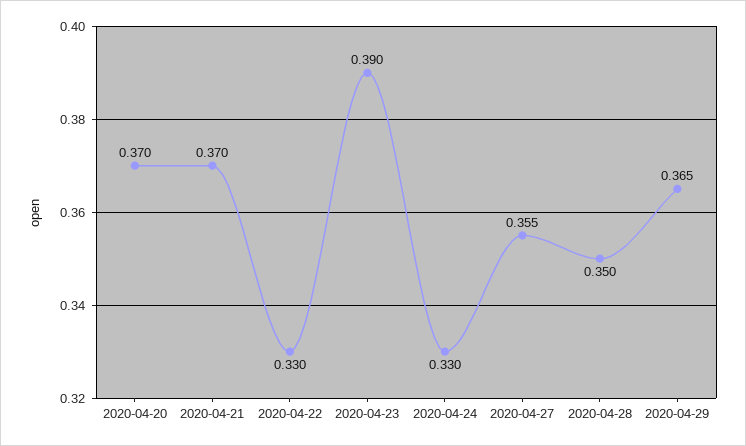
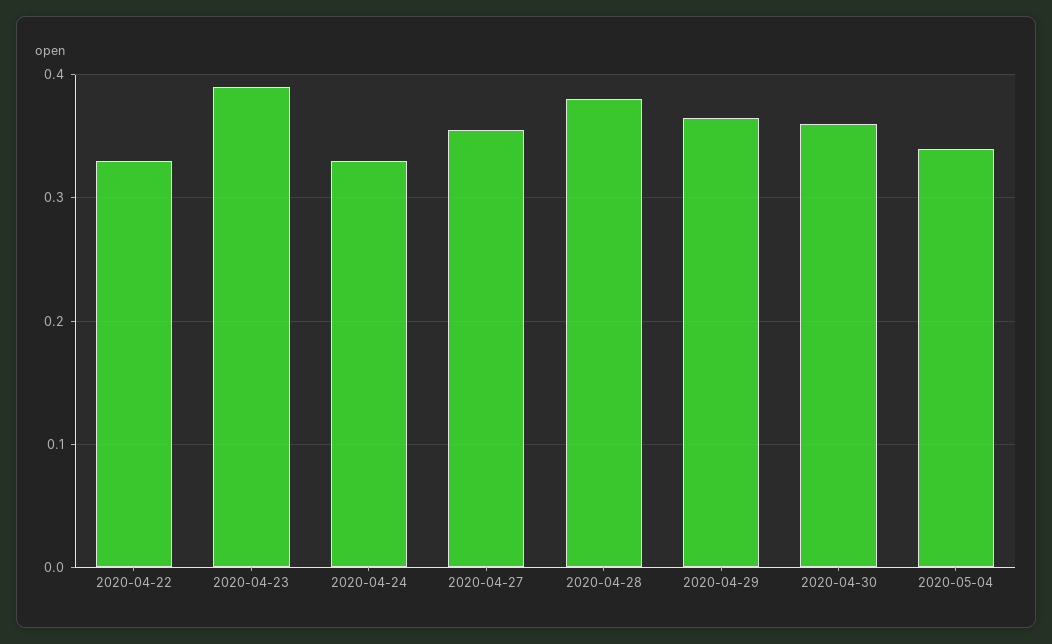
2020-04-20: 0.37 -> none
2020-04-21: 0.37 -> none
2020-04-28: 0.35 -> 0.38
2020-04-30: none -> 0.36
2020-05-04: none -> 0.34

